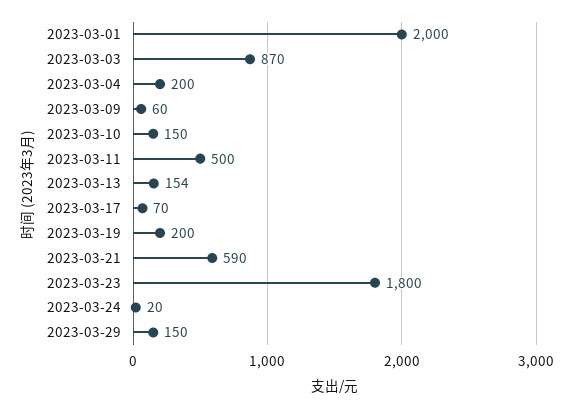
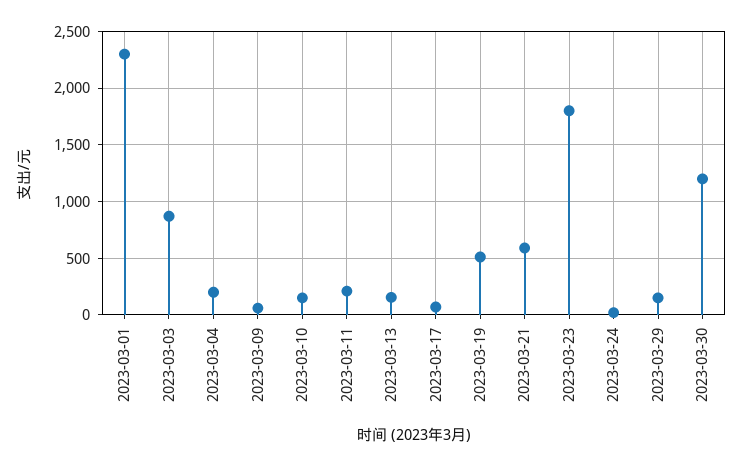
2023-03-01: 2000 -> 2300
2023-03-11: 500 -> 200
2023-03-19: 200 -> 500
2023-03-30: none -> 1200

